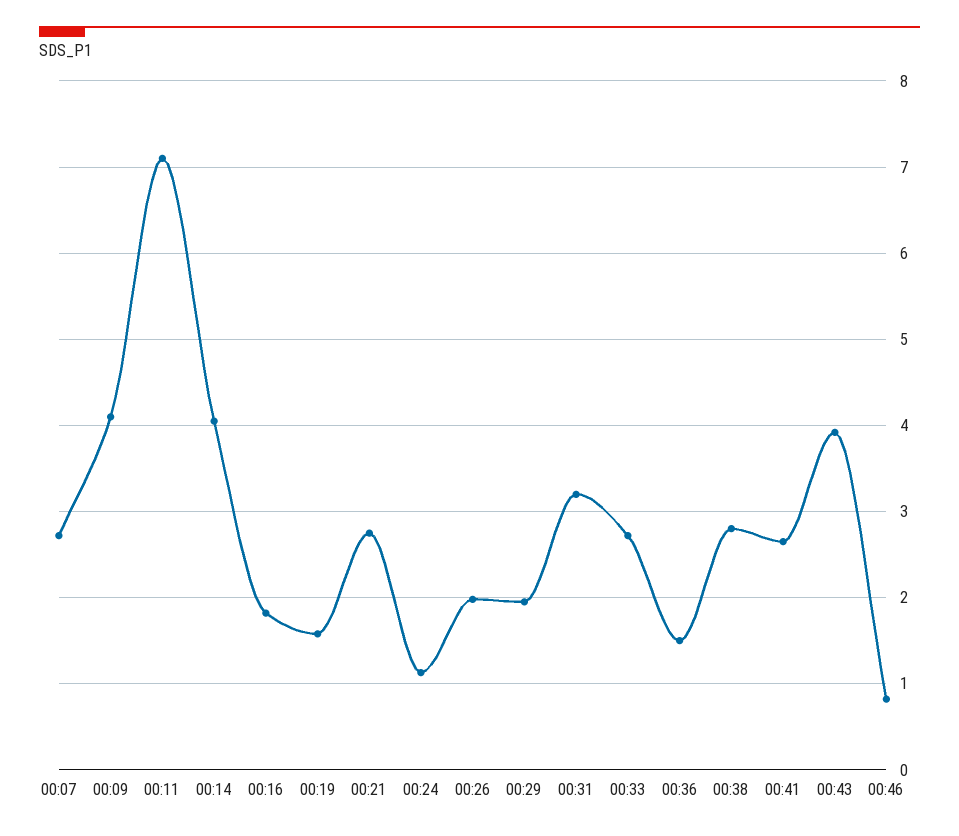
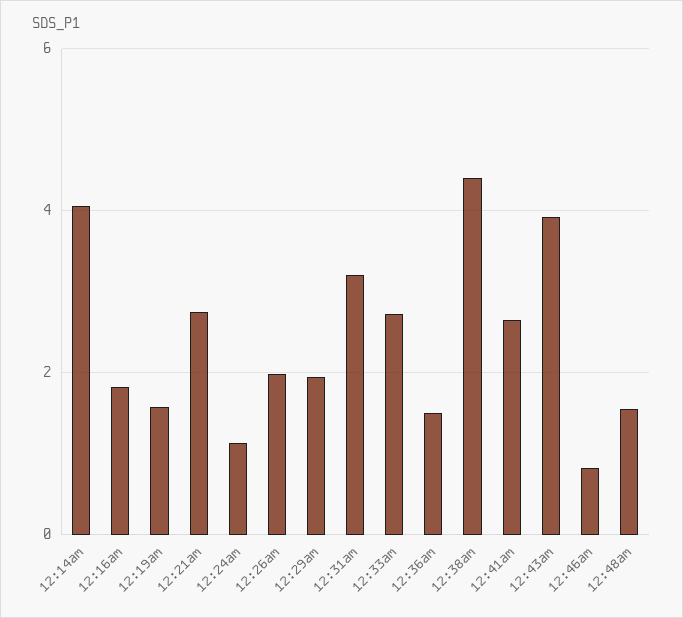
00:07: 2.7 -> none
00:09: 4.1 -> none
00:11: 7.1 -> none
00:38: 2.8 -> 4.4
12:48am: none -> 1.6

